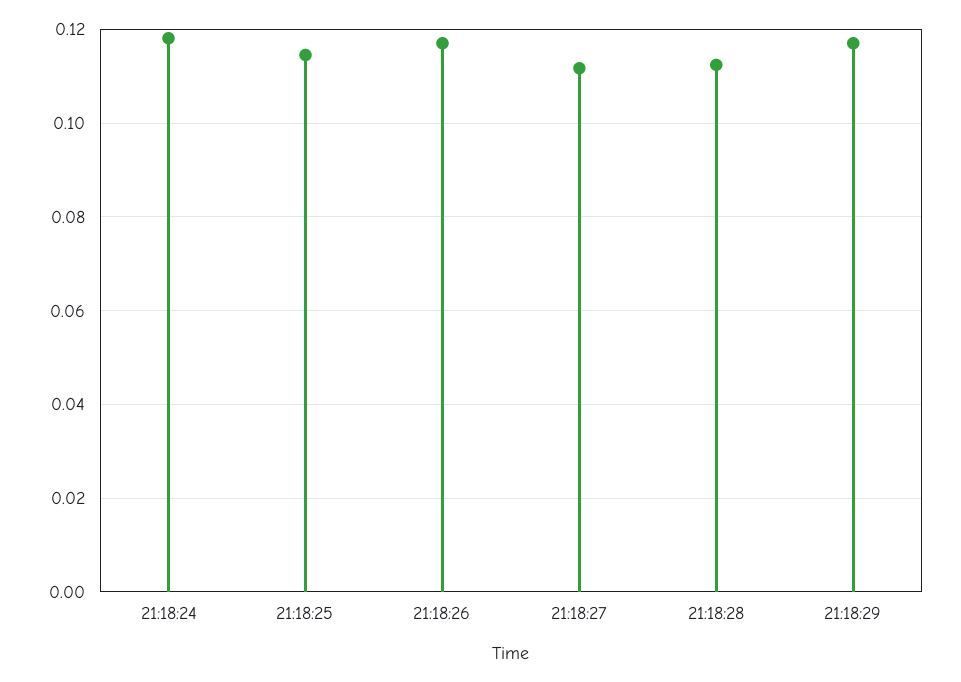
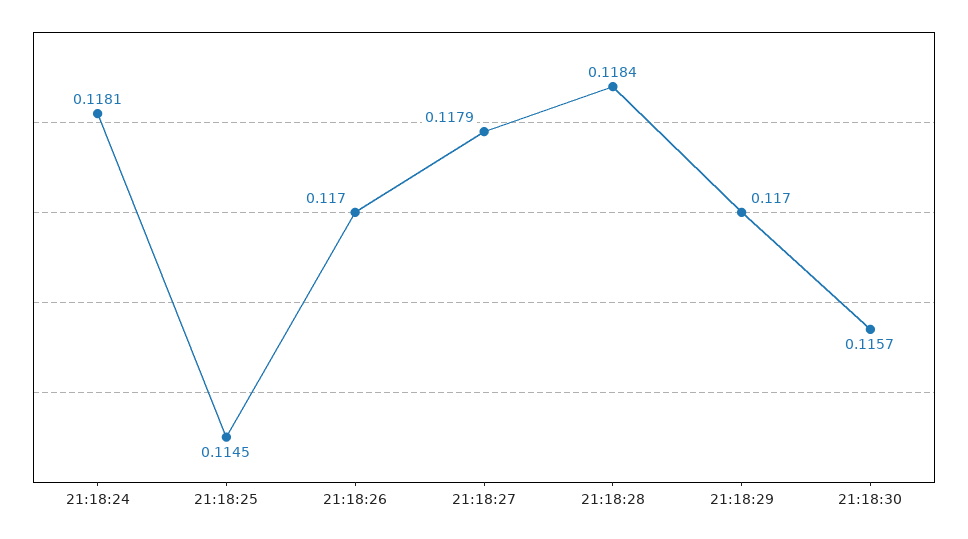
21:18:27: 0.112 -> 0.1179
21:18:28: 0.112 -> 0.1184
21:18:30: none -> 0.1157

